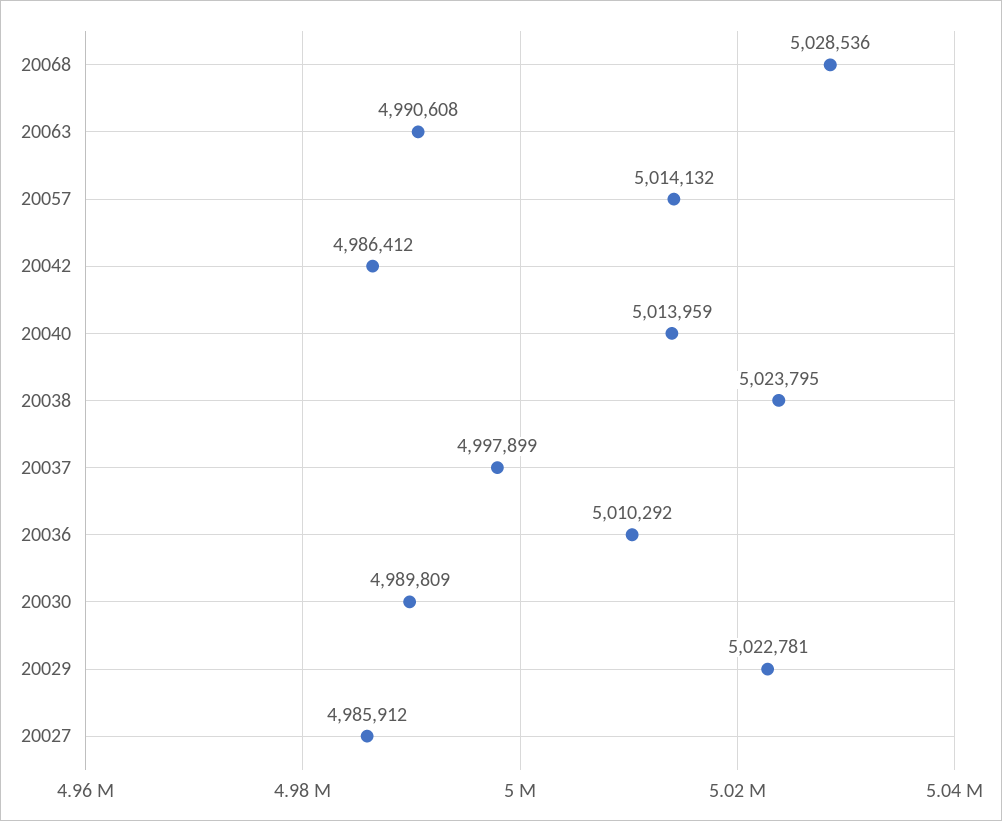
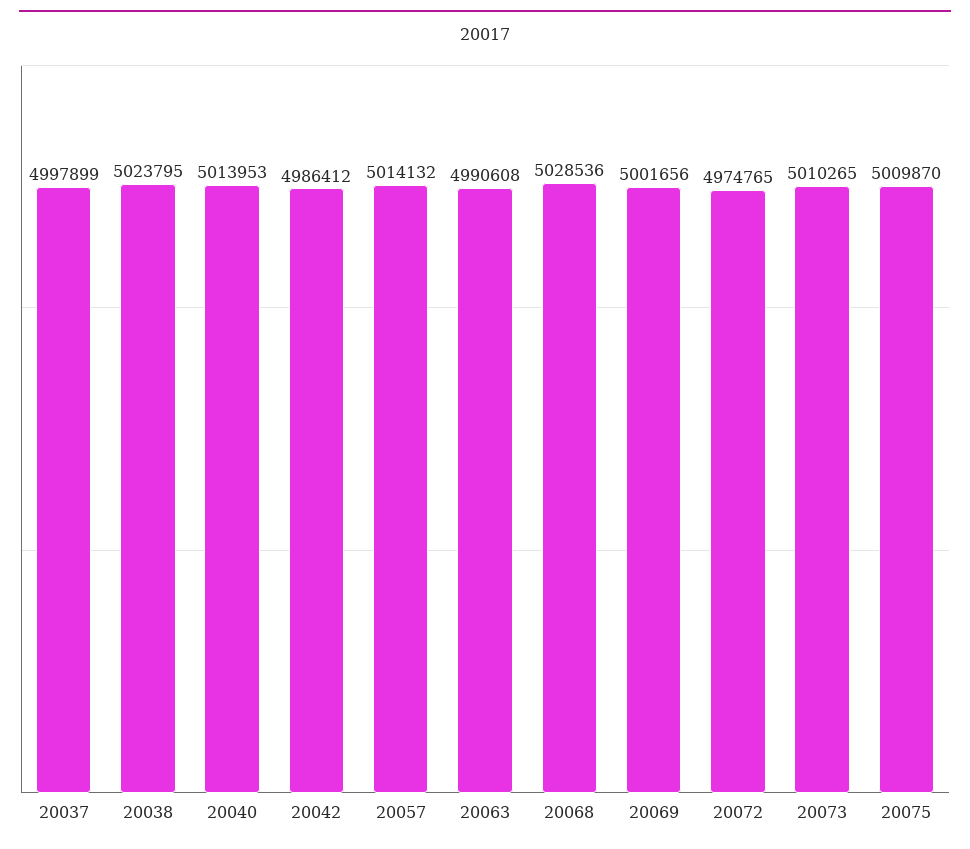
20040: 5013959 -> 5013953
20036: 5010292 -> none
20030: 4989809 -> none
20029: 5022781 -> none
20027: 4985912 -> none
20069: none -> 5001656
20072: none -> 4974765
20073: none -> 5010265
20075: none -> 5009870

